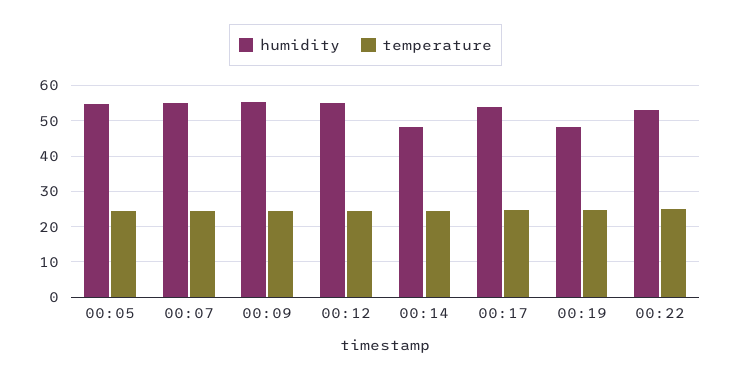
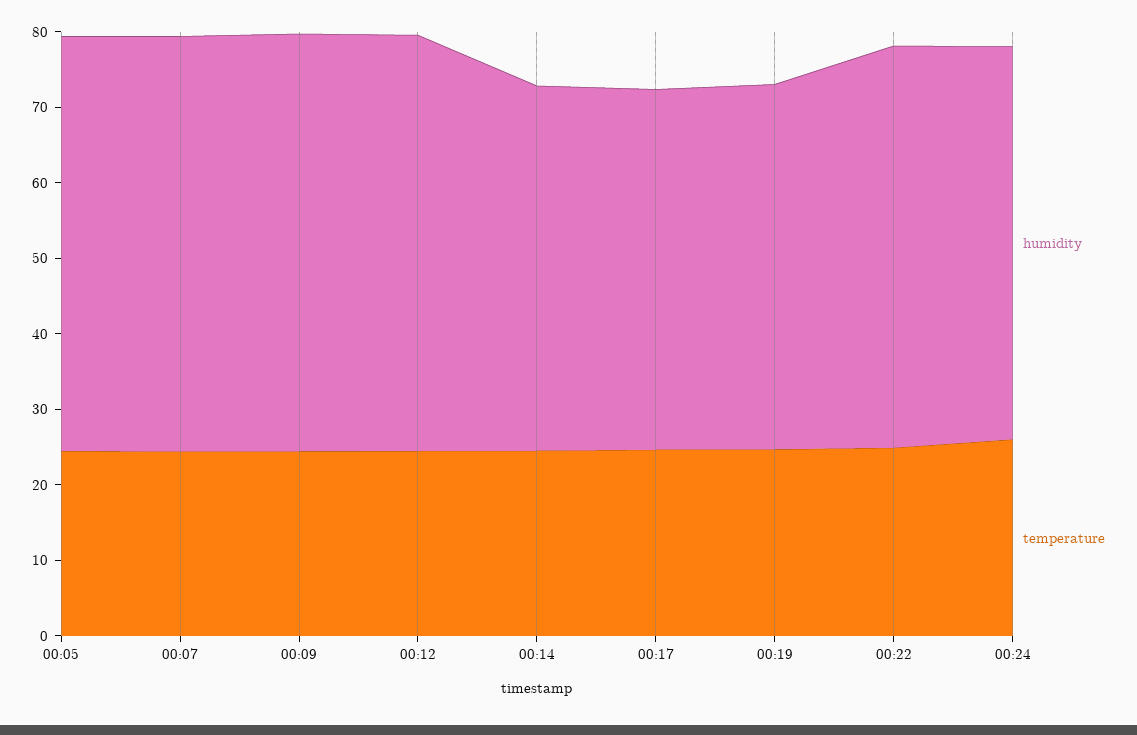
humidity, 00:17: 54 -> 48
humidity, 00:24: none -> 52
temperature, 00:24: none -> 26

